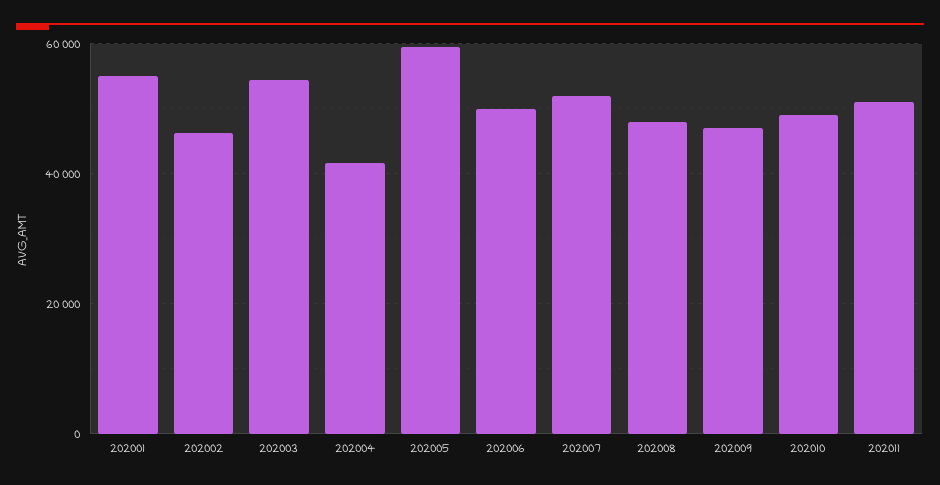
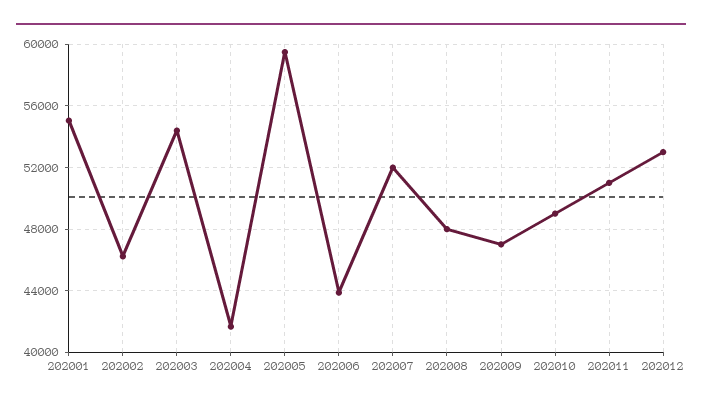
202006: 50000 -> 44000
202012: none -> 53000

